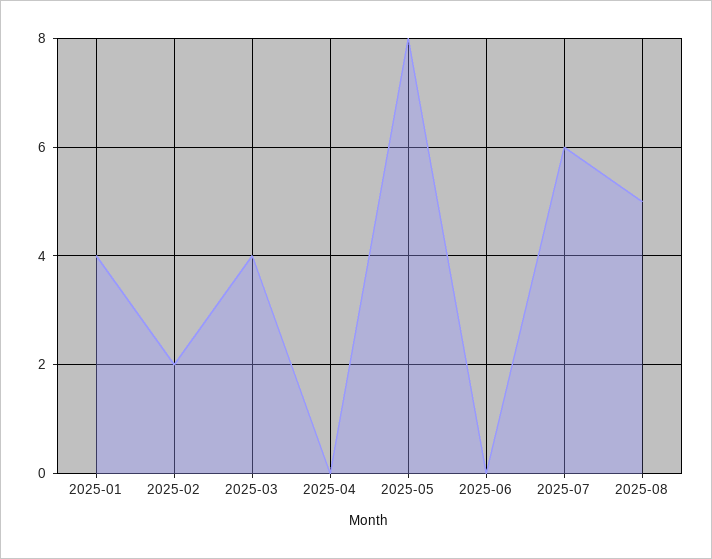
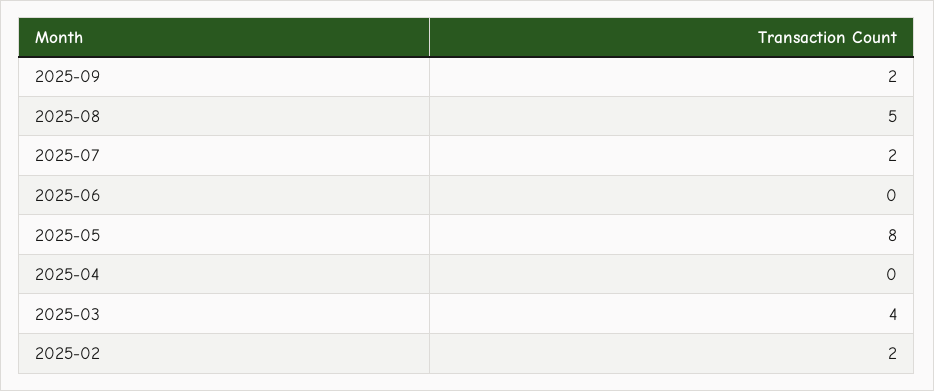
2025-01: 4 -> none
2025-07: 6 -> 2
2025-09: none -> 2

